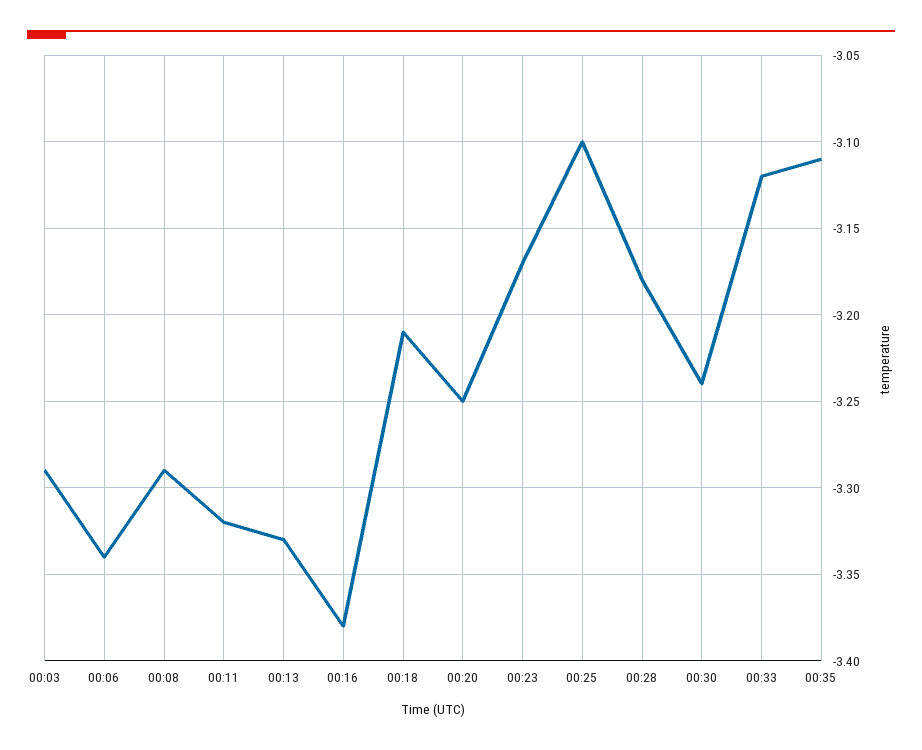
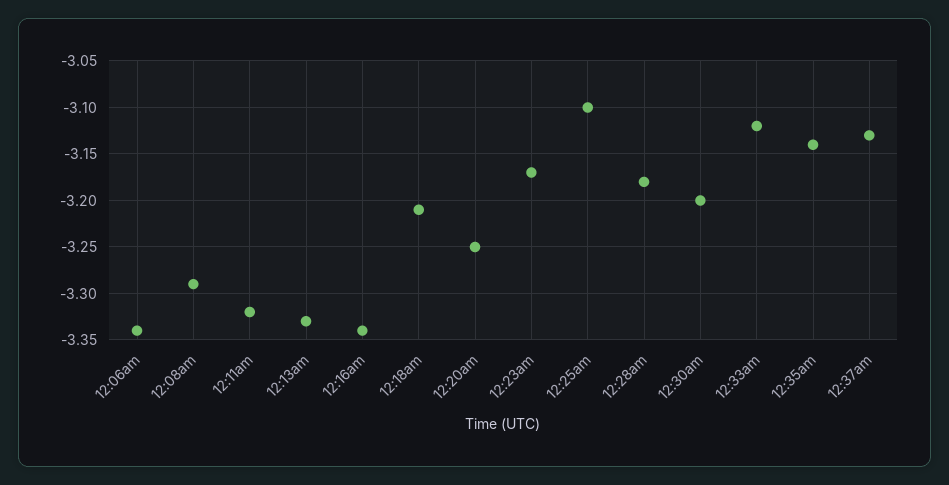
00:03: -3.29 -> none
00:16: -3.38 -> -3.34
00:30: -3.24 -> -3.2
00:35: -3.11 -> -3.14
12:37am: none -> -3.13

